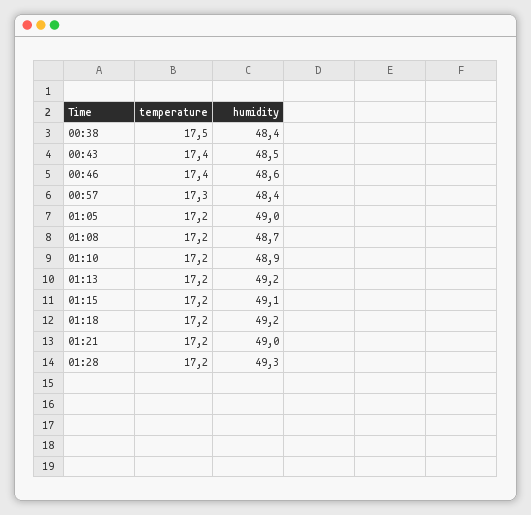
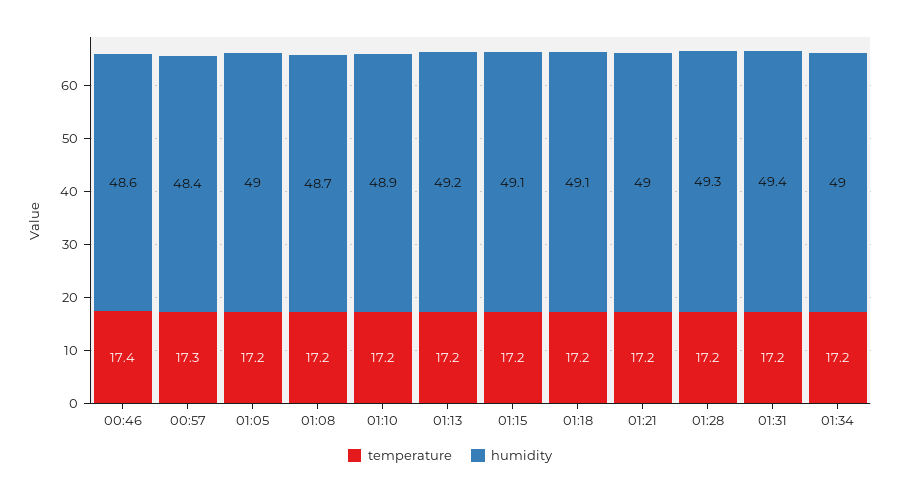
temperature, 00:38: 17.5 -> none
humidity, 00:38: 48.4 -> none
temperature, 00:43: 17.4 -> none
humidity, 00:43: 48.5 -> none
humidity, 01:18: 49.2 -> 49.1
temperature, 01:31: none -> 17.2
humidity, 01:31: none -> 49.4
temperature, 01:34: none -> 17.2
humidity, 01:34: none -> 49

